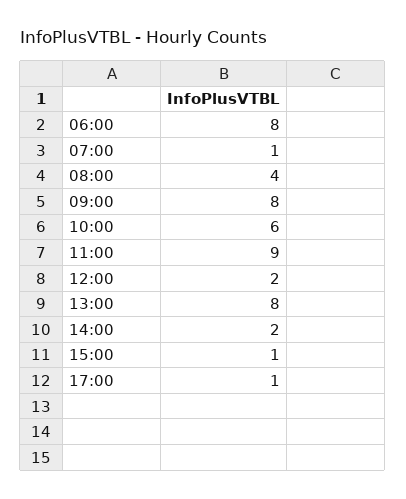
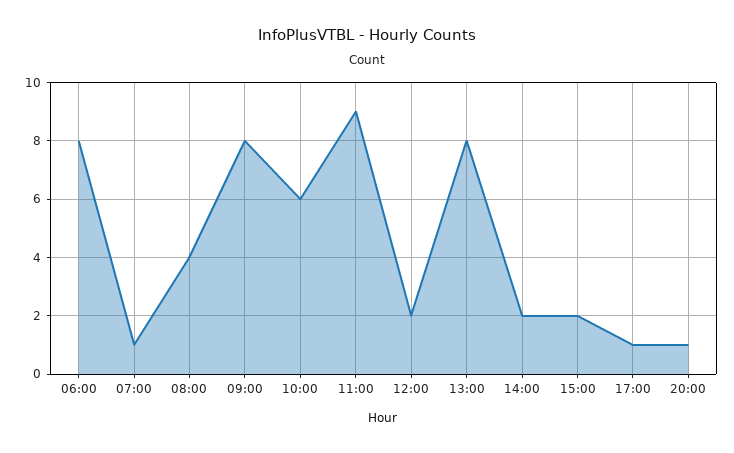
15:00: 1 -> 2
20:00: none -> 1

